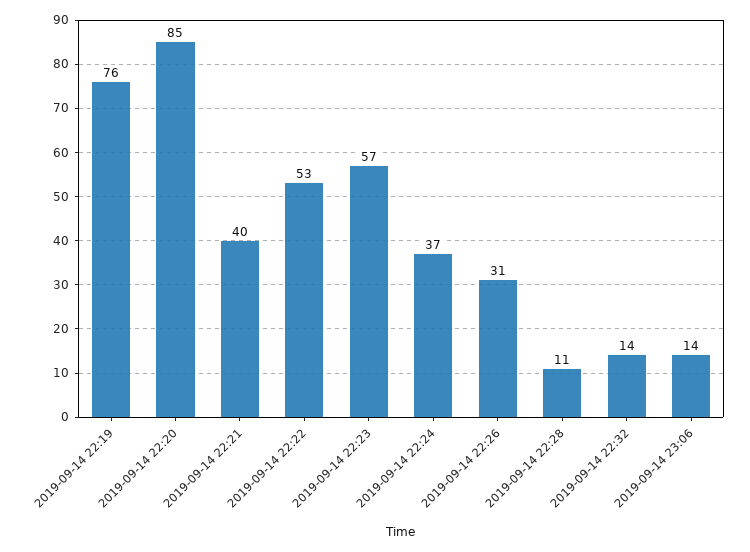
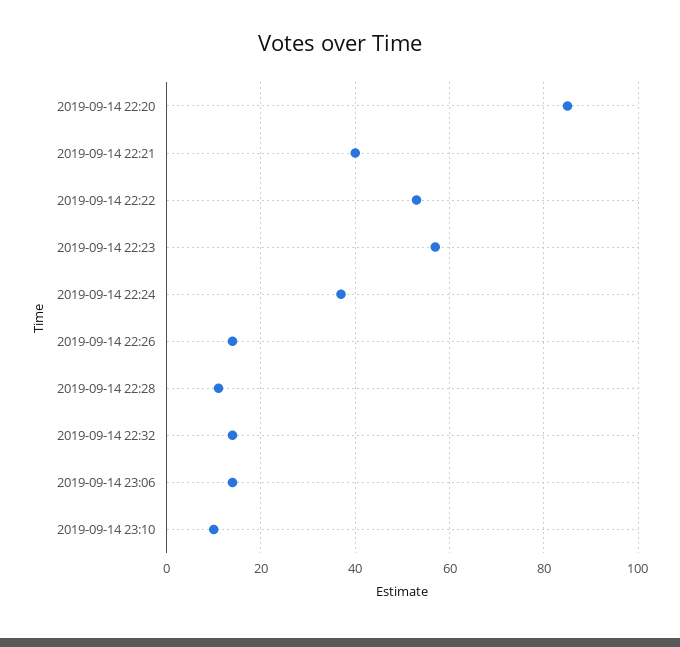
2019-09-14 22:19: 76 -> none
2019-09-14 22:26: 31 -> 15
2019-09-14 23:10: none -> 10

